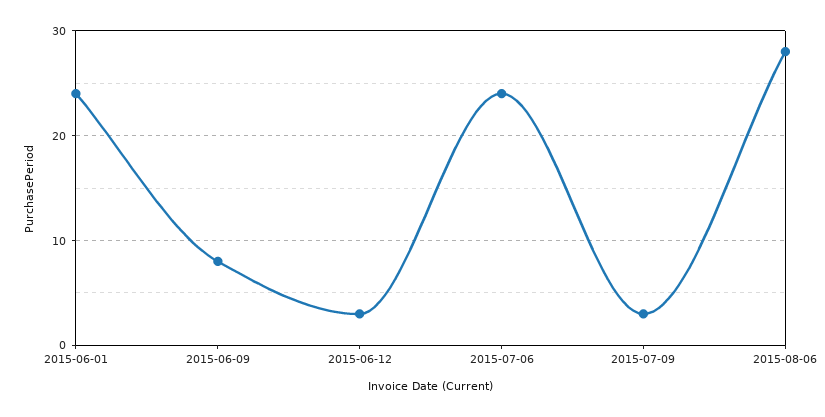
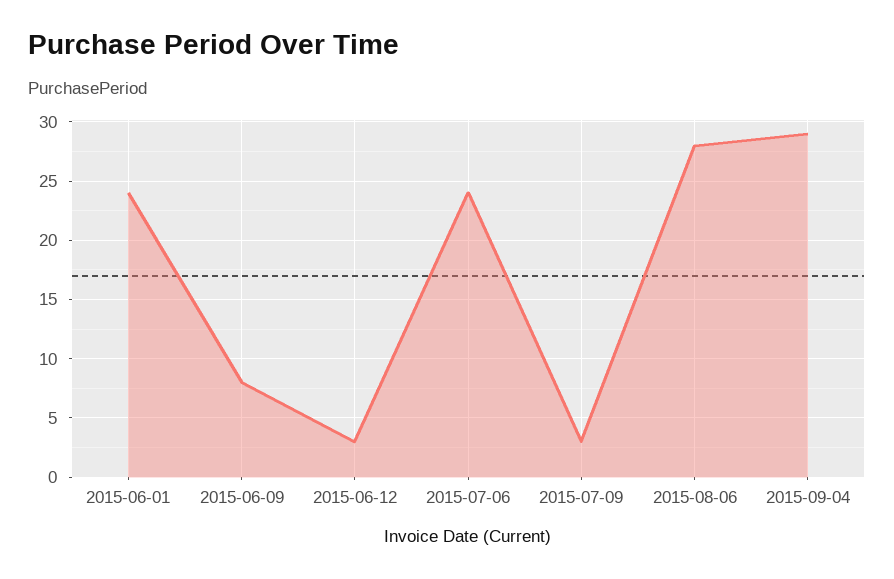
2015-09-04: none -> 29

